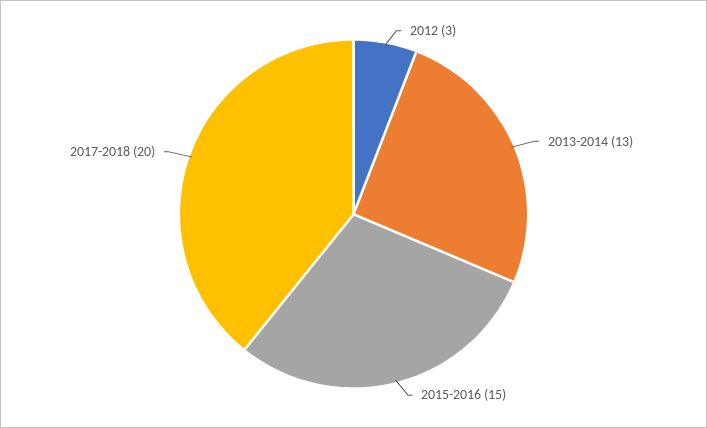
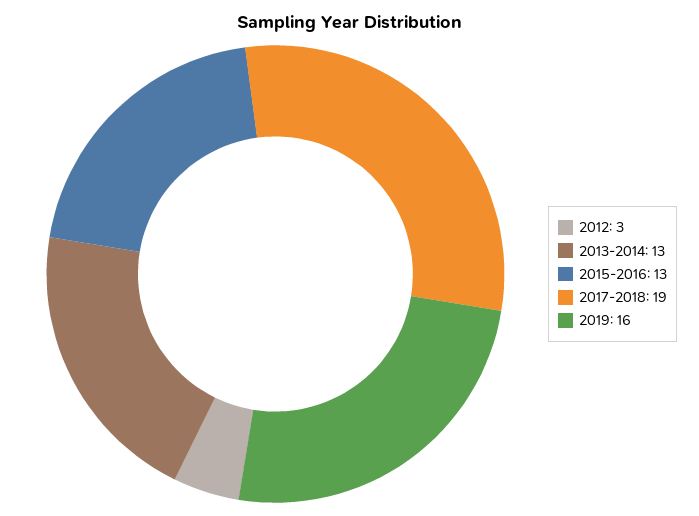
2015-2016: 15 -> 13
2017-2018: 20 -> 19
2019: none -> 16

